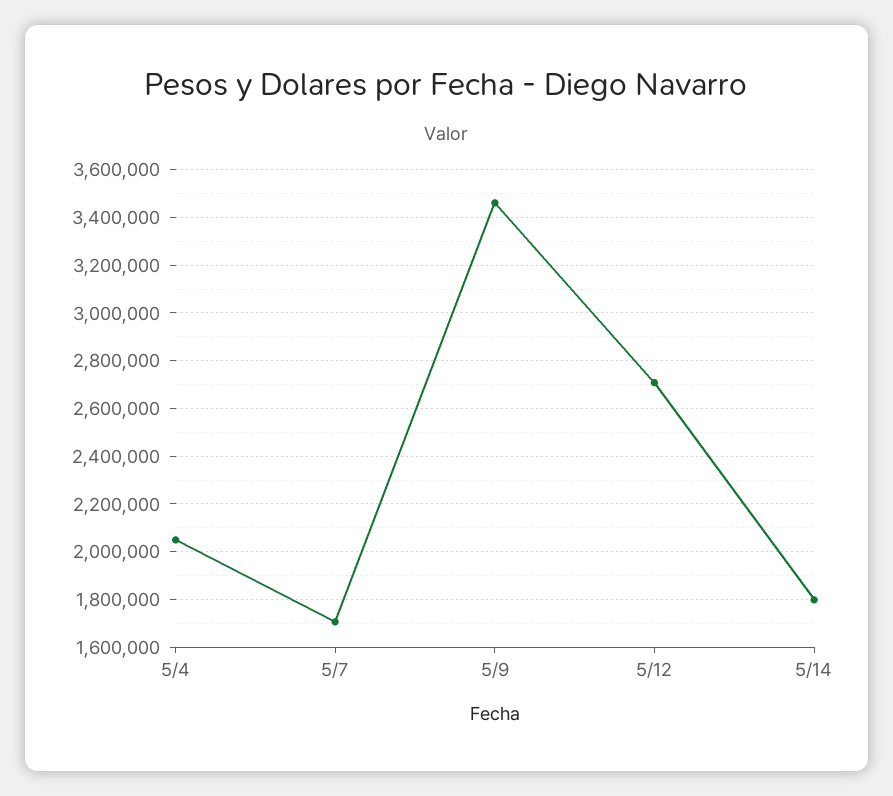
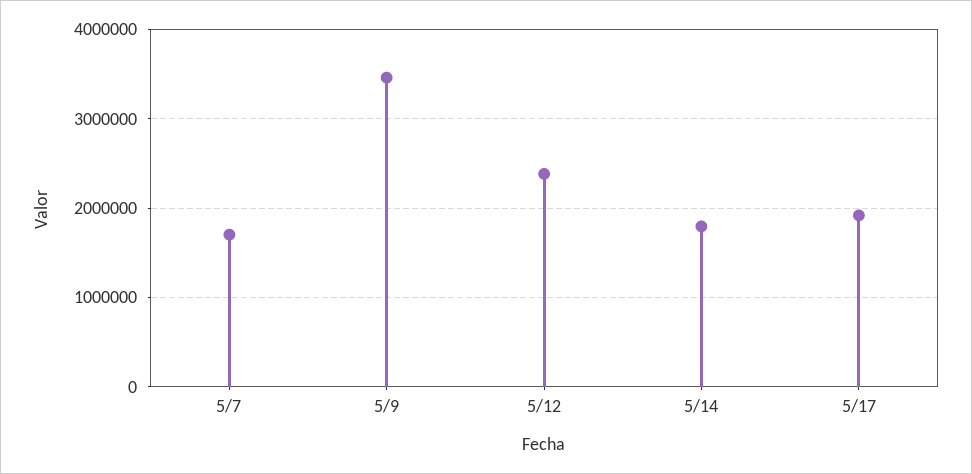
5/4: 2050000 -> none
5/12: 2700000 -> 2400000
5/17: none -> 1900000

